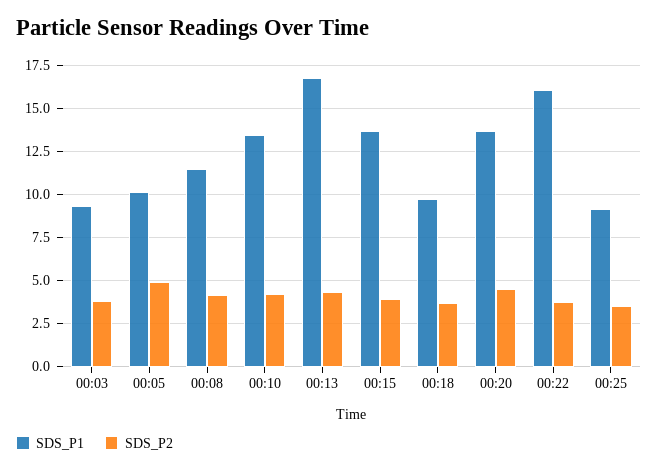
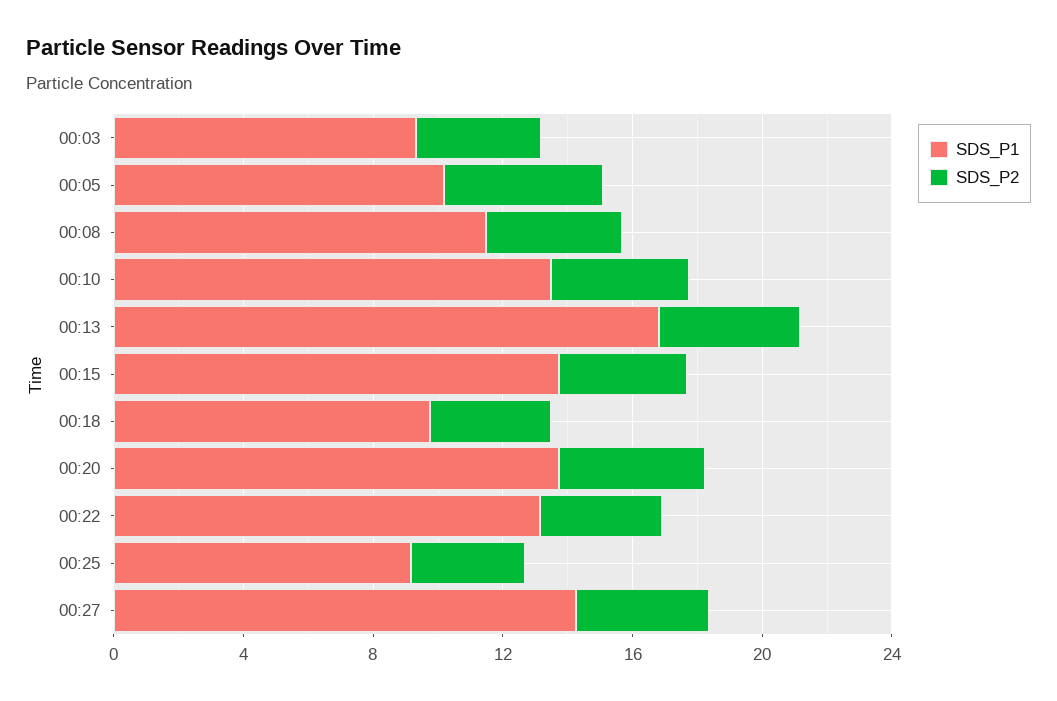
SDS_P1, 00:22: 16 -> 13
SDS_P1, 00:27: none -> 14
SDS_P2, 00:27: none -> 4

